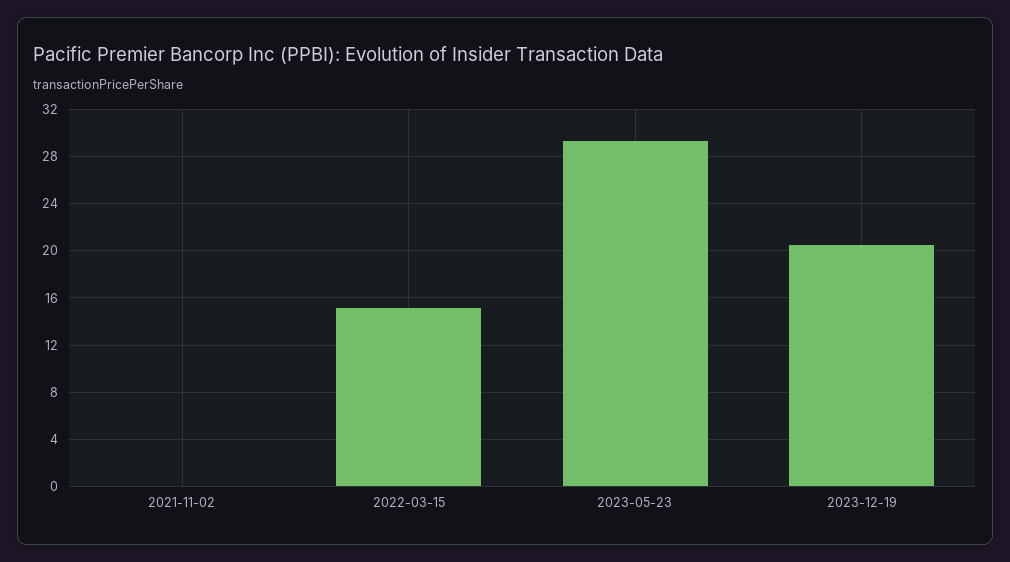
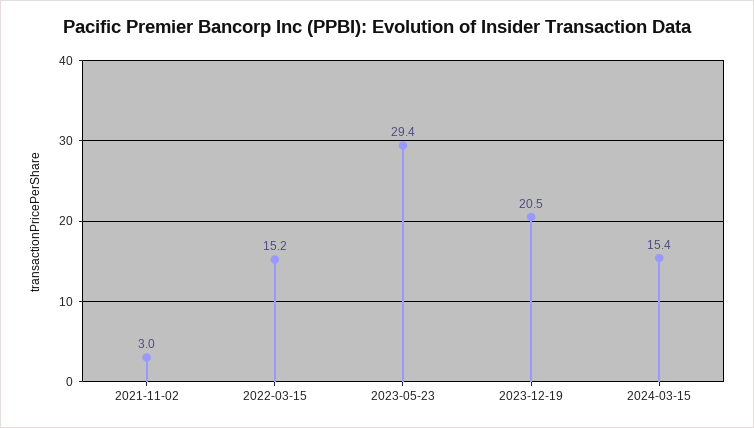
2021-11-02: 0 -> 3
2024-03-15: none -> 15.4

